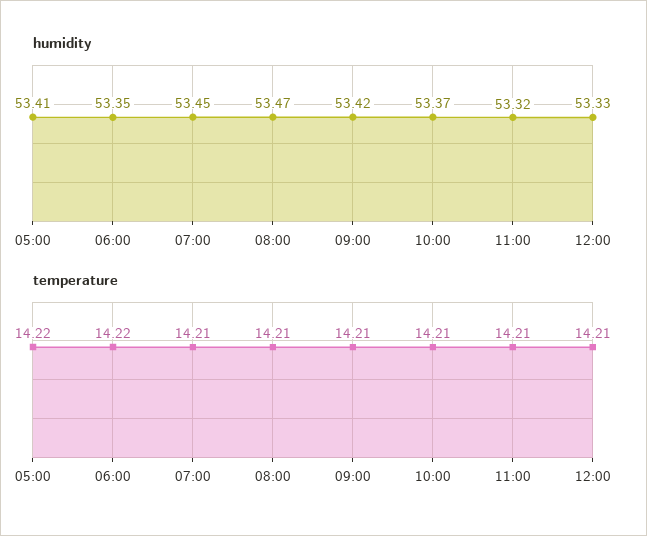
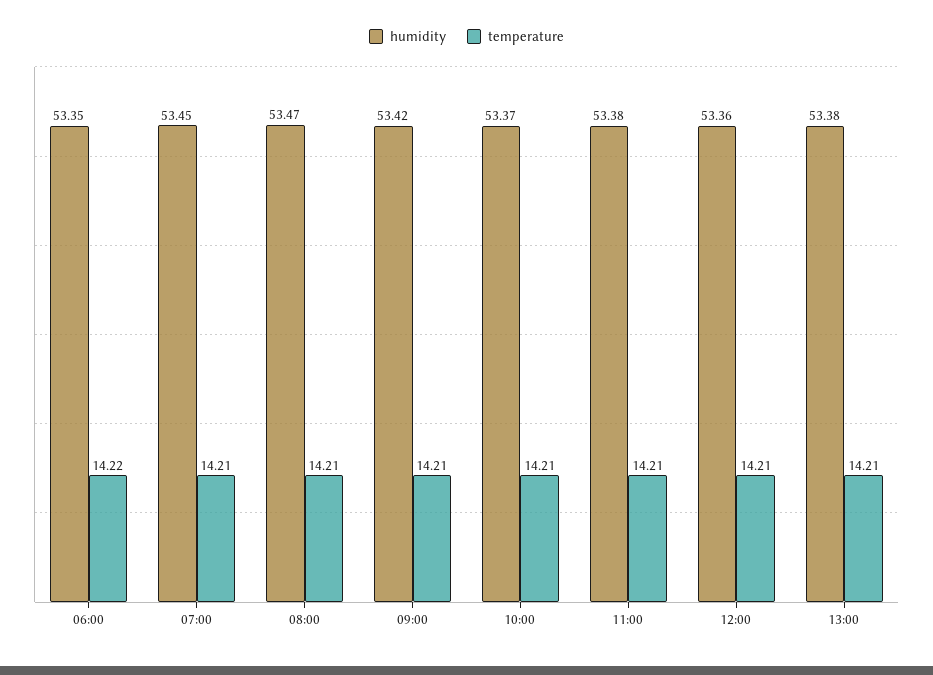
humidity, 05:00: 53.41 -> none
humidity, 11:00: 53.32 -> 53.38
humidity, 12:00: 53.33 -> 53.36
temperature, 05:00: 14.22 -> none
humidity, 13:00: none -> 53.38
temperature, 13:00: none -> 14.21

